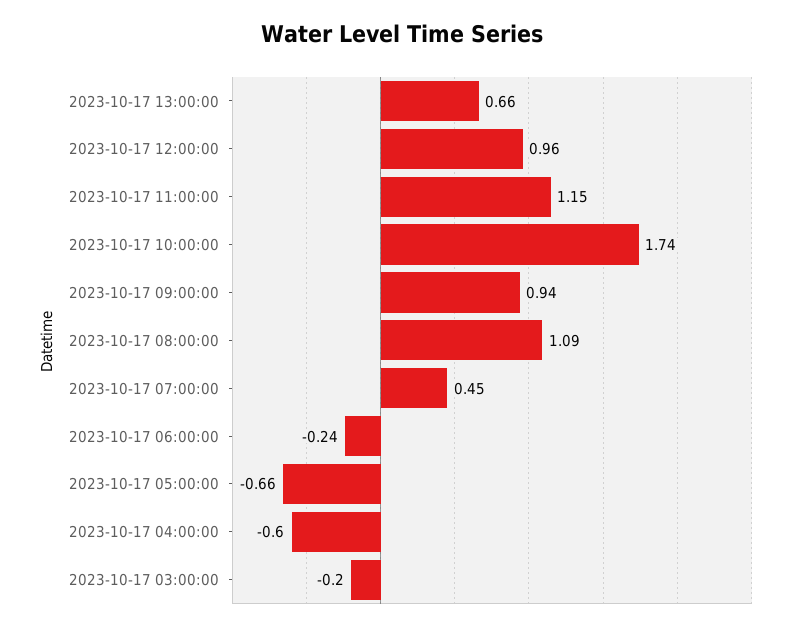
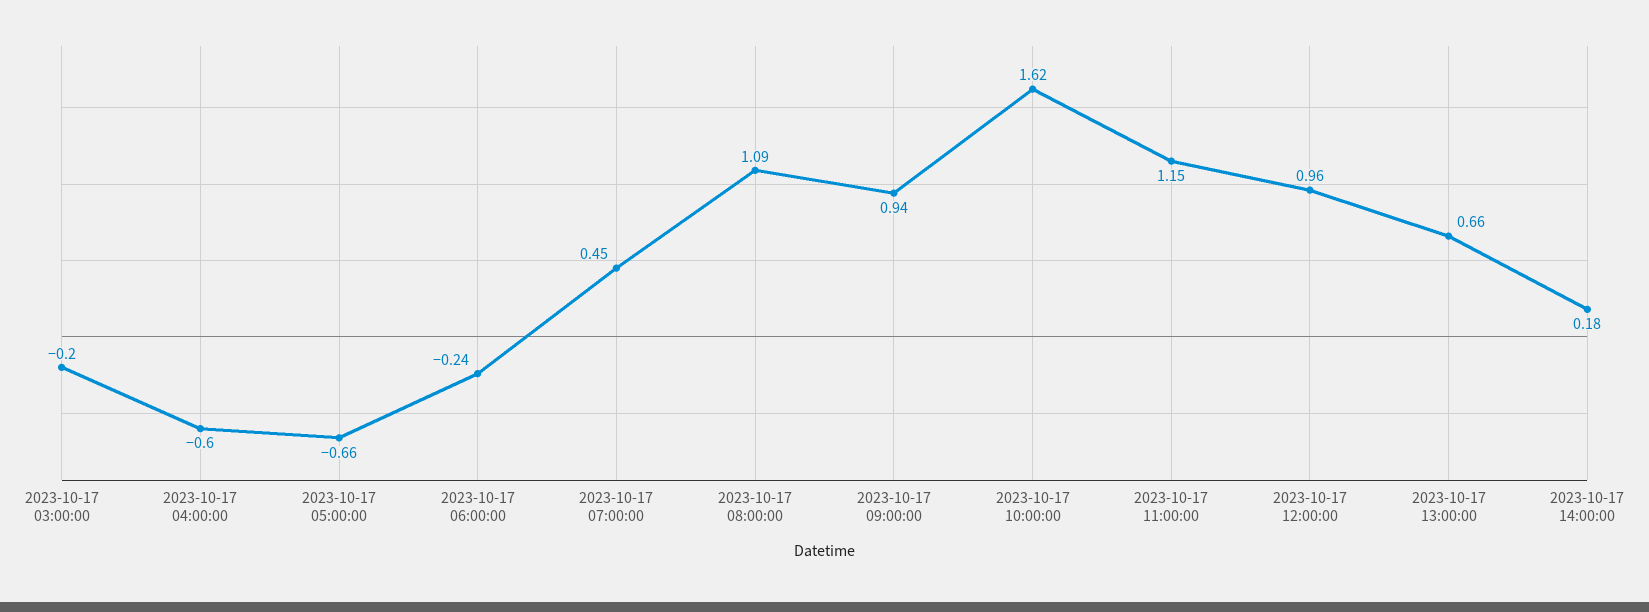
2023-10-17 10:00:00: 1.74 -> 1.62
2023-10-17 14:00:00: none -> 0.18

